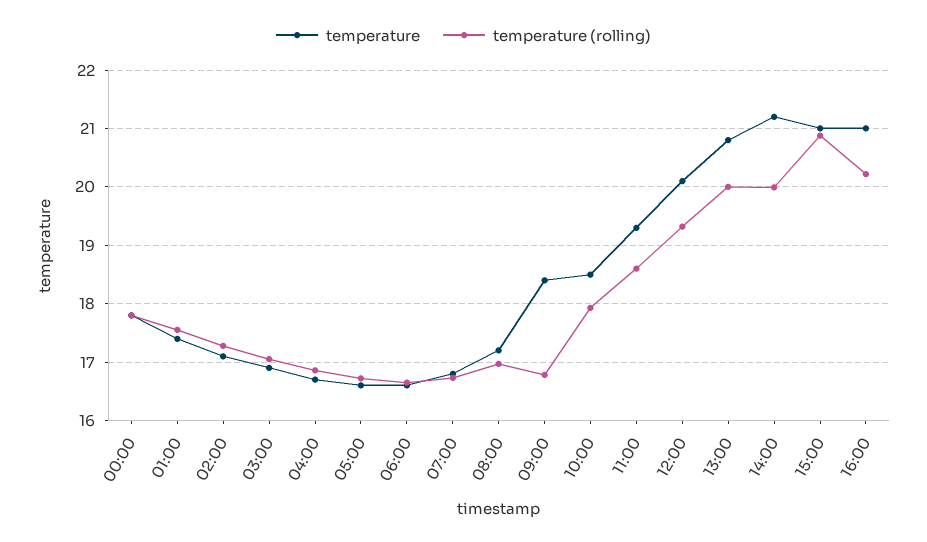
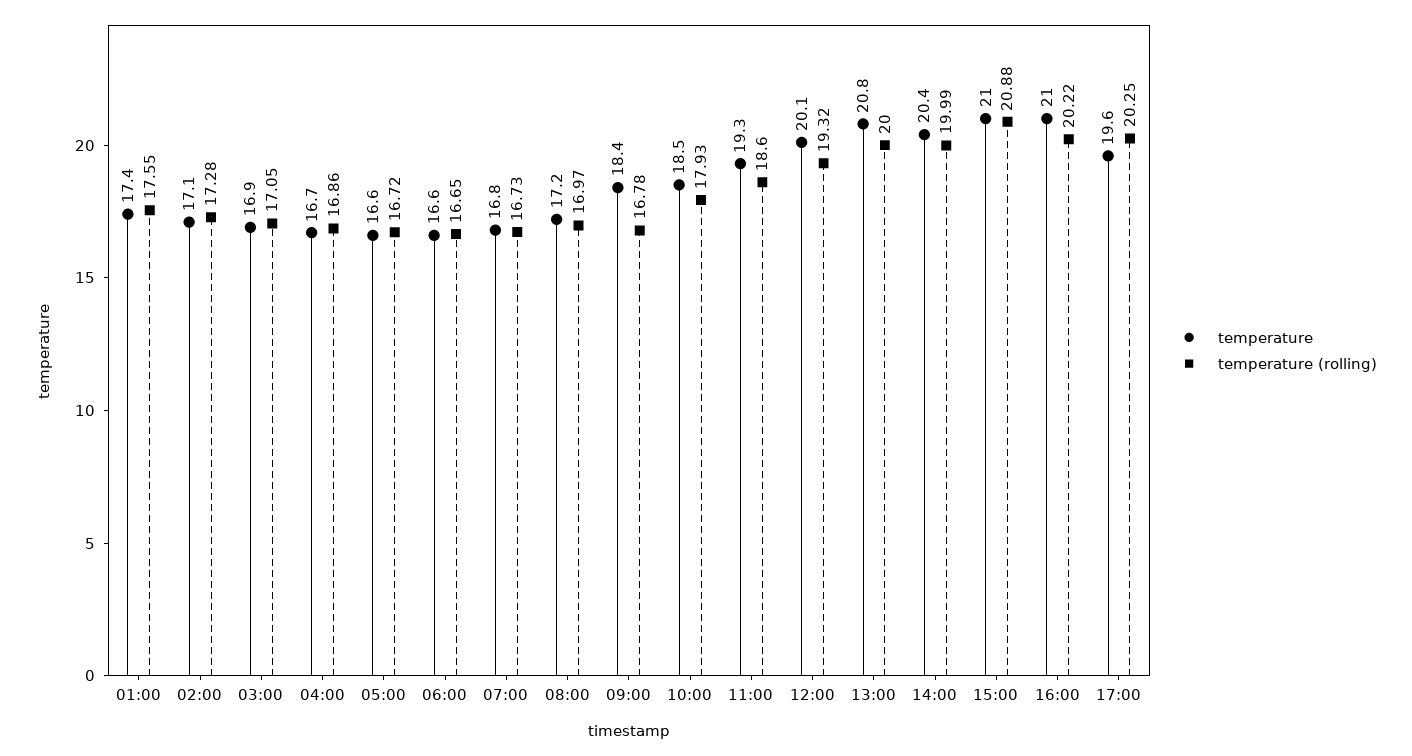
temperature, 00:00: 17.8 -> none
temperature (rolling), 00:00: 17.8 -> none
temperature, 14:00: 21.2 -> 20.4
temperature, 17:00: none -> 19.6
temperature (rolling), 17:00: none -> 20.25

